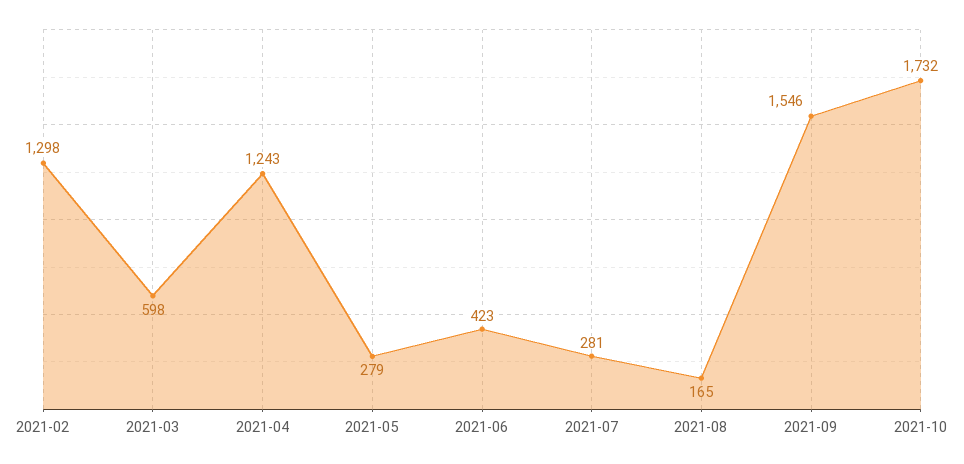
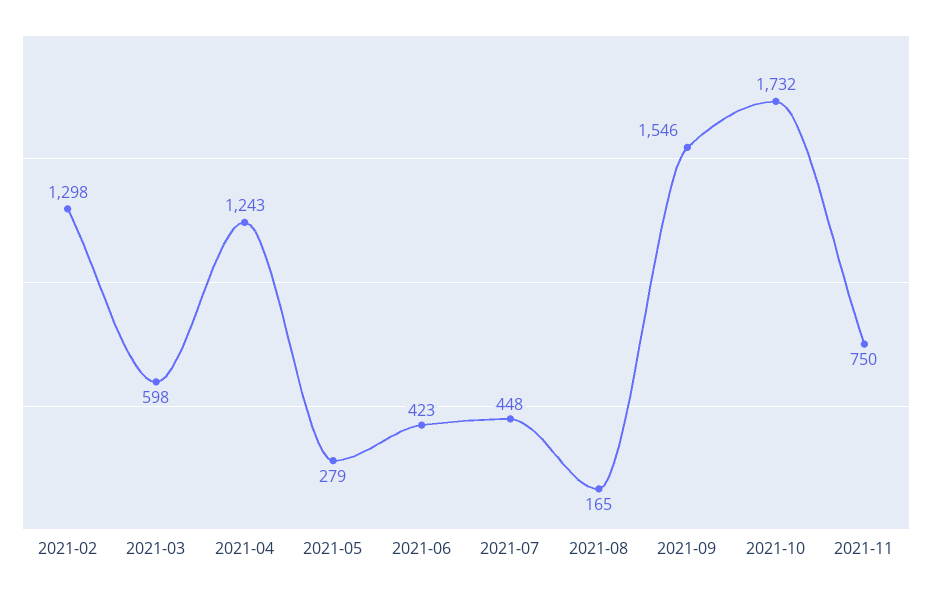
2021-07: 281 -> 448
2021-11: none -> 750

